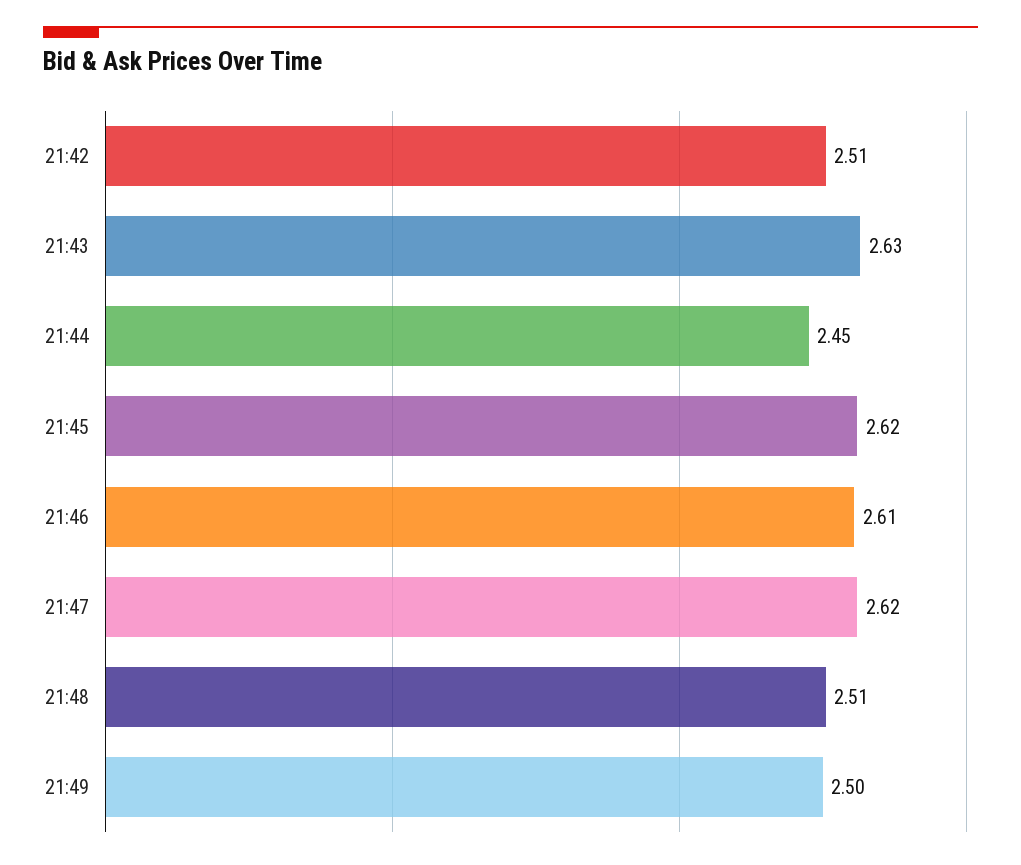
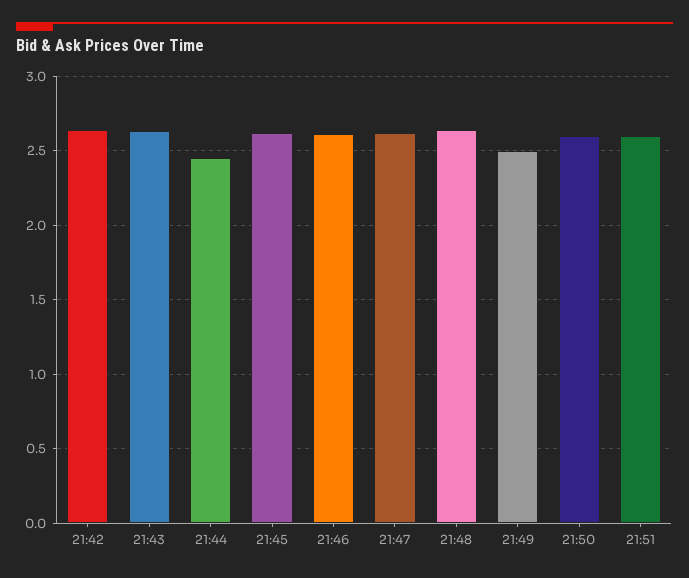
21:42: 2.51 -> 2.65
21:48: 2.51 -> 2.65
21:50: none -> 2.6
21:51: none -> 2.6

